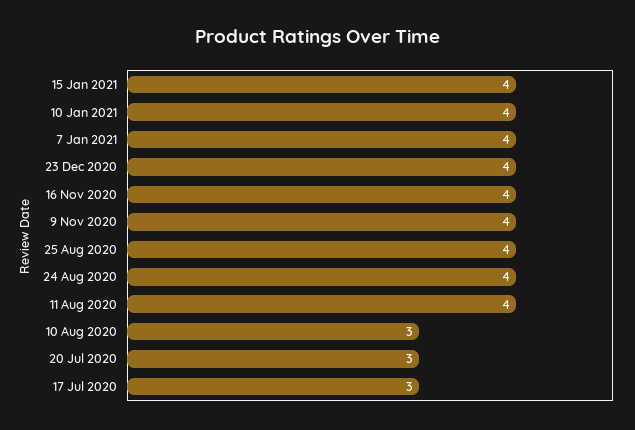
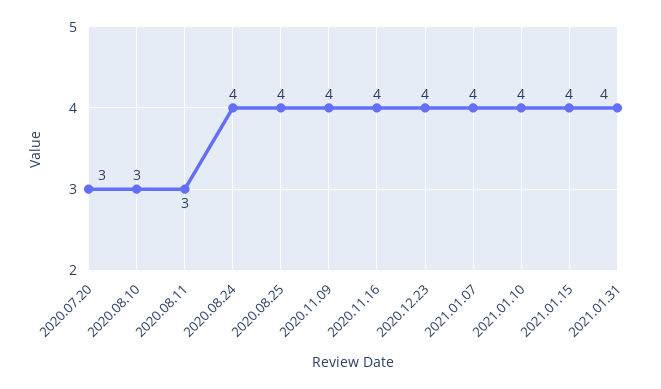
11 Aug 2020: 4 -> 3
17 Jul 2020: 3 -> none
2021.01.31: none -> 4

